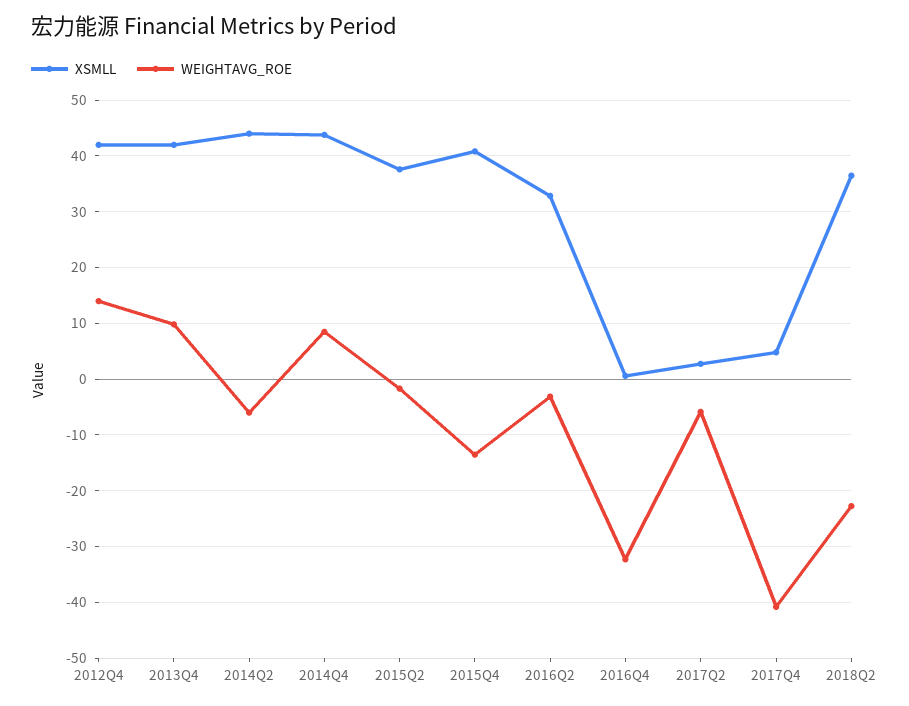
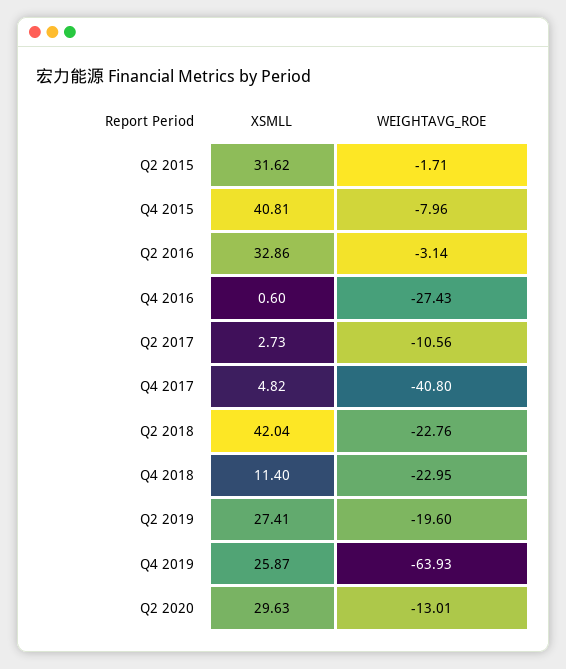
XSMLL, 2012Q4: 42 -> none
WEIGHTAVG_ROE, 2012Q4: 14 -> none
XSMLL, 2013Q4: 42 -> none
WEIGHTAVG_ROE, 2013Q4: 10 -> none
XSMLL, 2014Q2: 44 -> none
WEIGHTAVG_ROE, 2014Q2: -6 -> none
XSMLL, 2014Q4: 44 -> none
WEIGHTAVG_ROE, 2014Q4: 8 -> none
XSMLL, 2015Q2: 38 -> 31.62
WEIGHTAVG_ROE, 2015Q4: -14 -> -7.96
WEIGHTAVG_ROE, 2016Q4: -32 -> -27.43
WEIGHTAVG_ROE, 2017Q2: -6 -> -10.56
XSMLL, 2018Q2: 36 -> 42.04
XSMLL, Q4 2018: none -> 11.4
WEIGHTAVG_ROE, Q4 2018: none -> -22.95
XSMLL, Q2 2019: none -> 27.41
WEIGHTAVG_ROE, Q2 2019: none -> -19.6
XSMLL, Q4 2019: none -> 25.87
WEIGHTAVG_ROE, Q4 2019: none -> -63.93
XSMLL, Q2 2020: none -> 29.63
WEIGHTAVG_ROE, Q2 2020: none -> -13.01

